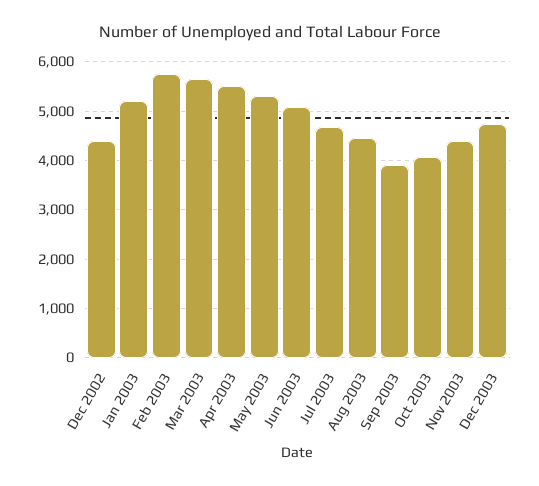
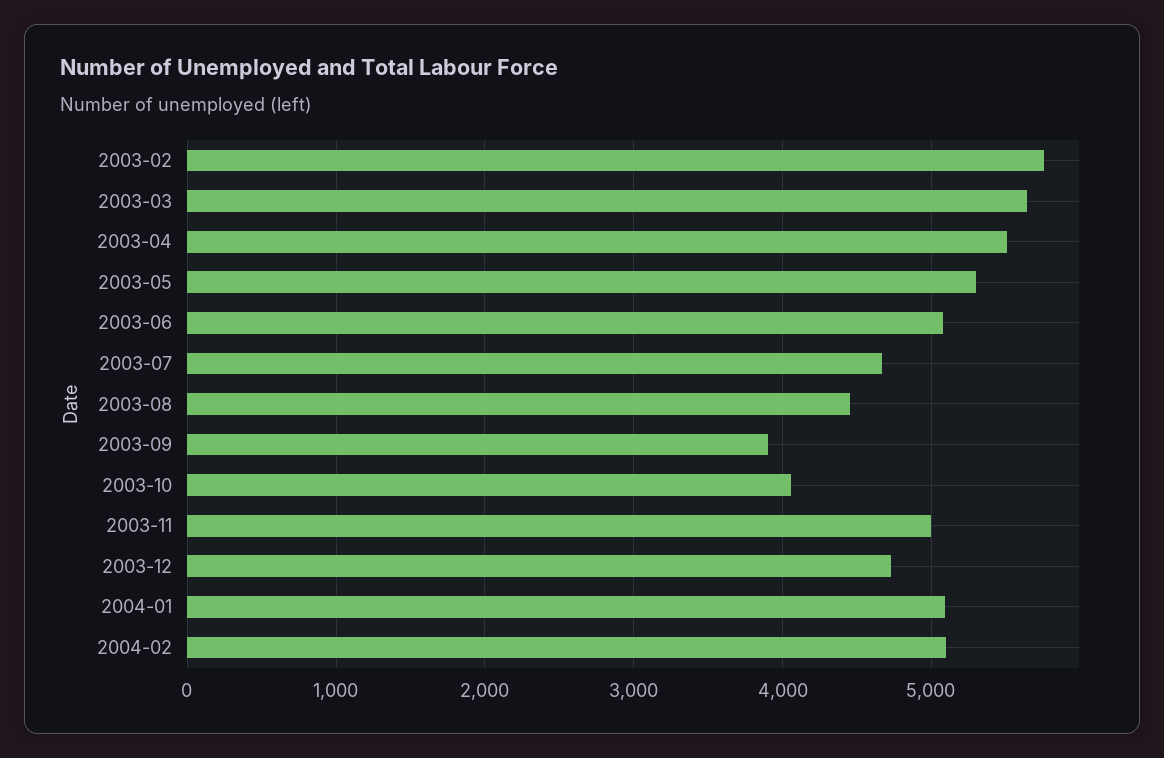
Dec 2002: 4400 -> none
Jan 2003: 5200 -> none
Nov 2003: 4400 -> 5000
2004-01: none -> 5100
2004-02: none -> 5100

